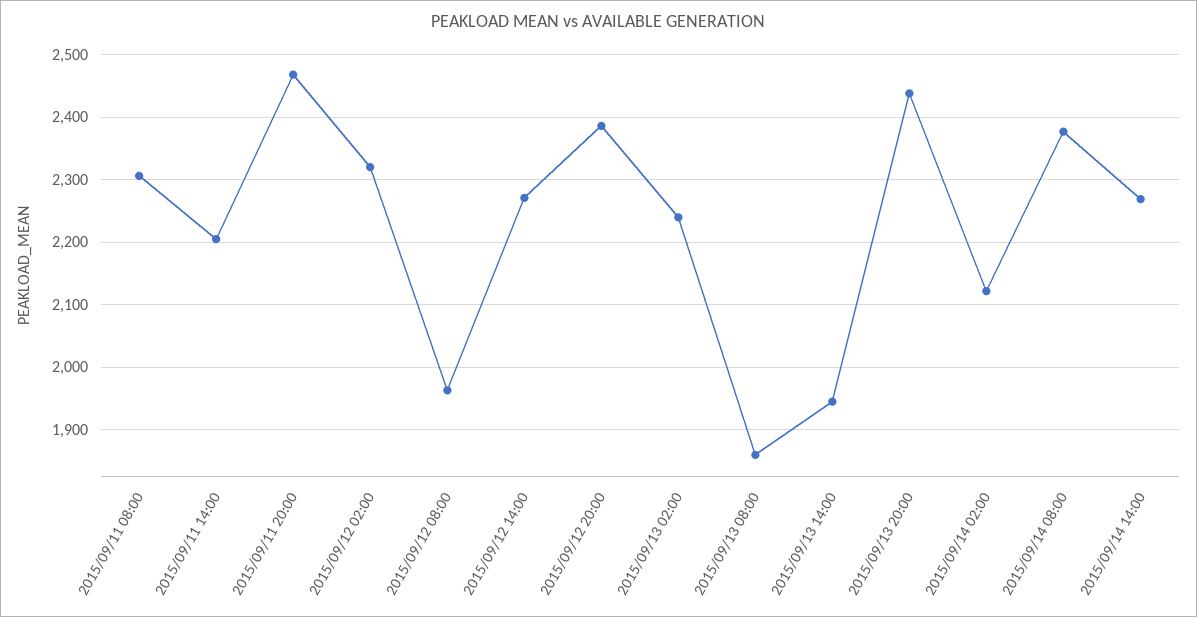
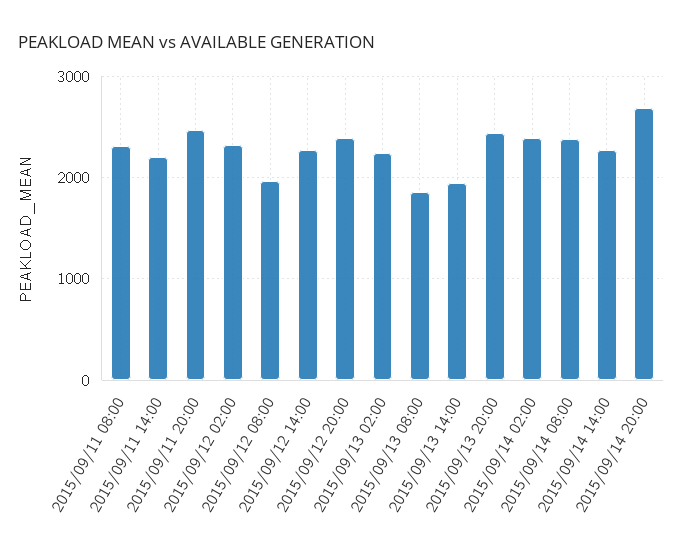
2015/09/14 02:00: 2120 -> 2400
2015/09/14 20:00: none -> 2700

